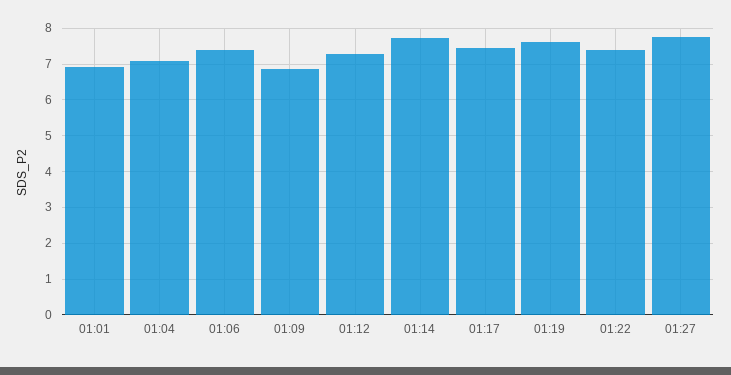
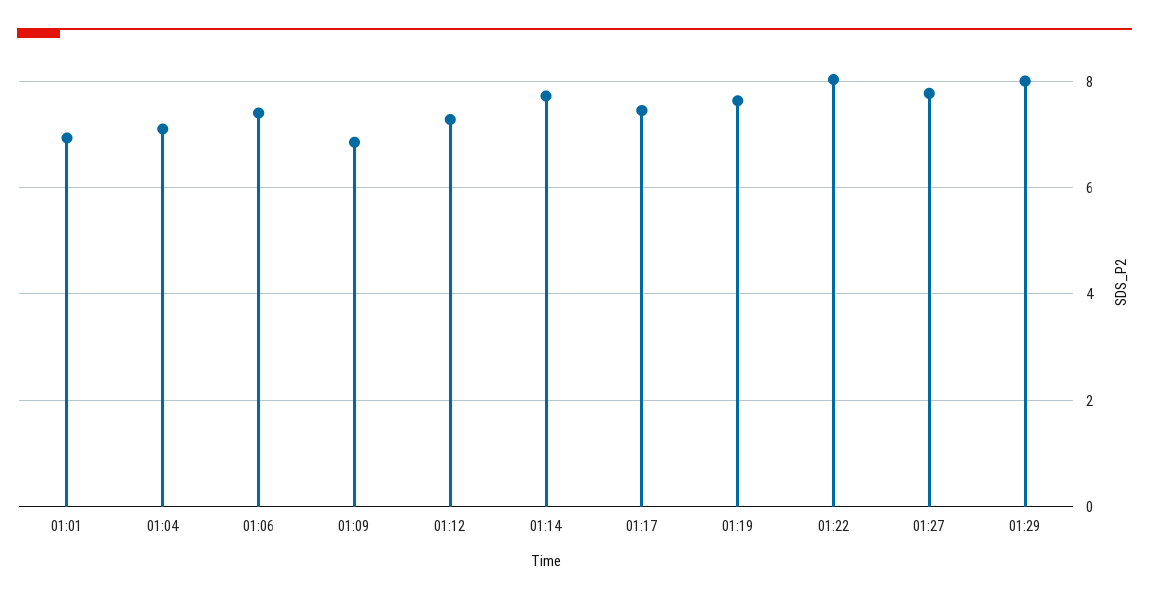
01:22: 7.4 -> 8
01:29: none -> 8

